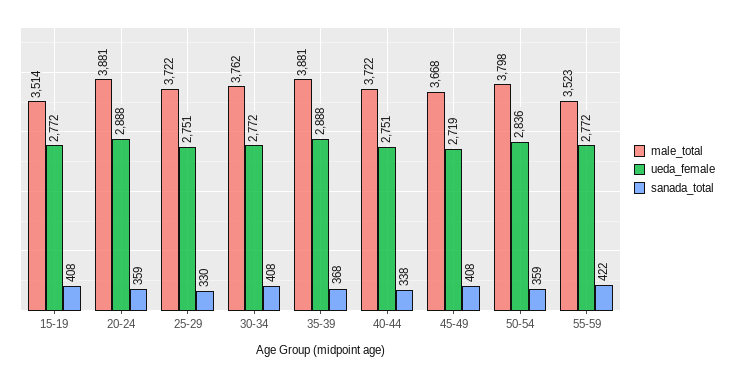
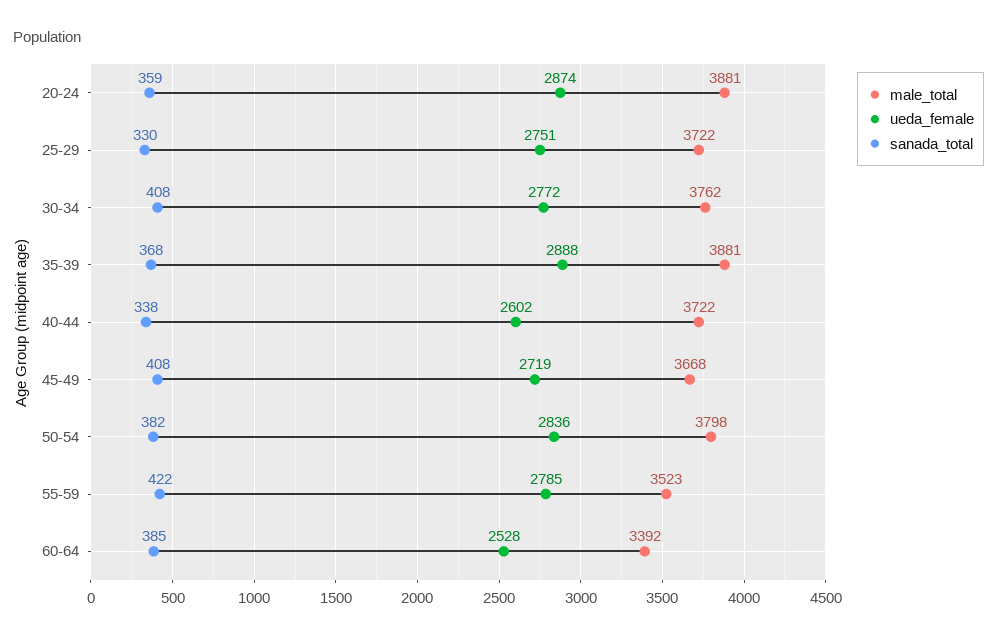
male_total, 15-19: 3514 -> none
ueda_female, 15-19: 2772 -> none
sanada_total, 15-19: 408 -> none
ueda_female, 20-24: 2888 -> 2874
ueda_female, 40-44: 2751 -> 2602
sanada_total, 50-54: 359 -> 382
ueda_female, 55-59: 2772 -> 2785
male_total, 60-64: none -> 3392
ueda_female, 60-64: none -> 2528
sanada_total, 60-64: none -> 385

